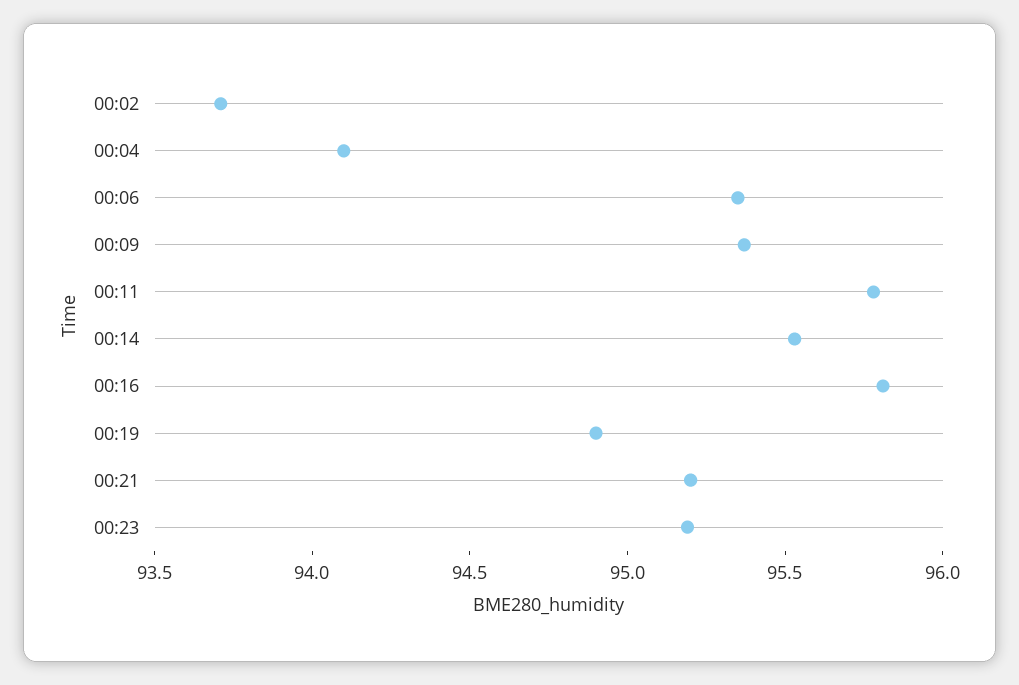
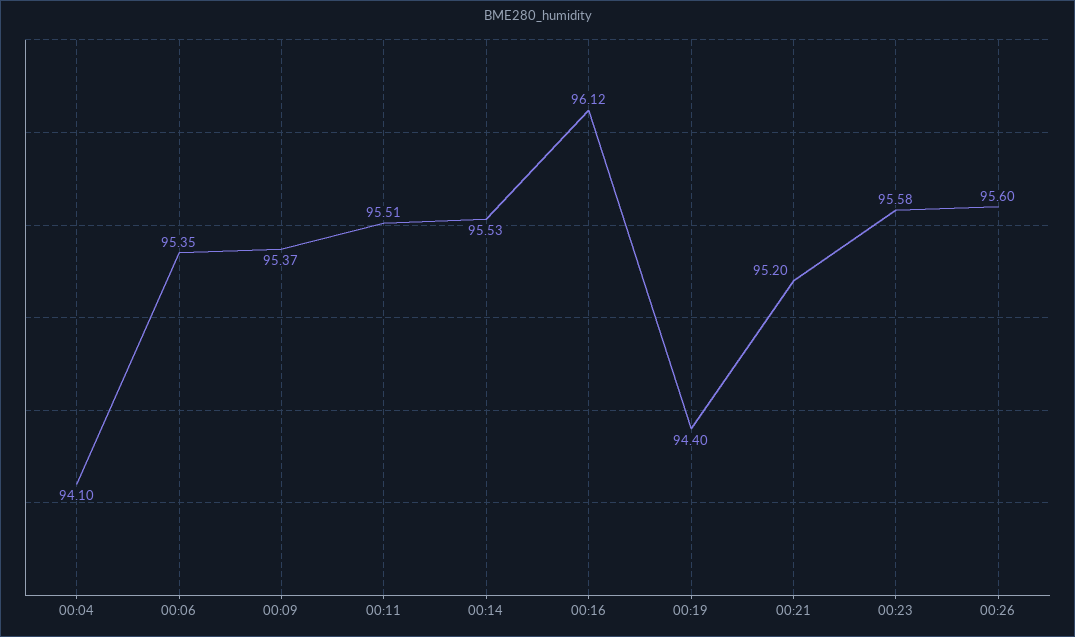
00:02: 93.7 -> none
00:11: 95.8 -> 95.51
00:16: 95.8 -> 96.12
00:19: 94.9 -> 94.4
00:23: 95.2 -> 95.58
00:26: none -> 95.6

